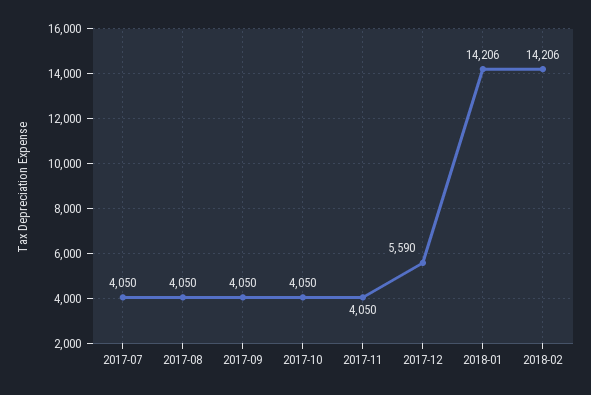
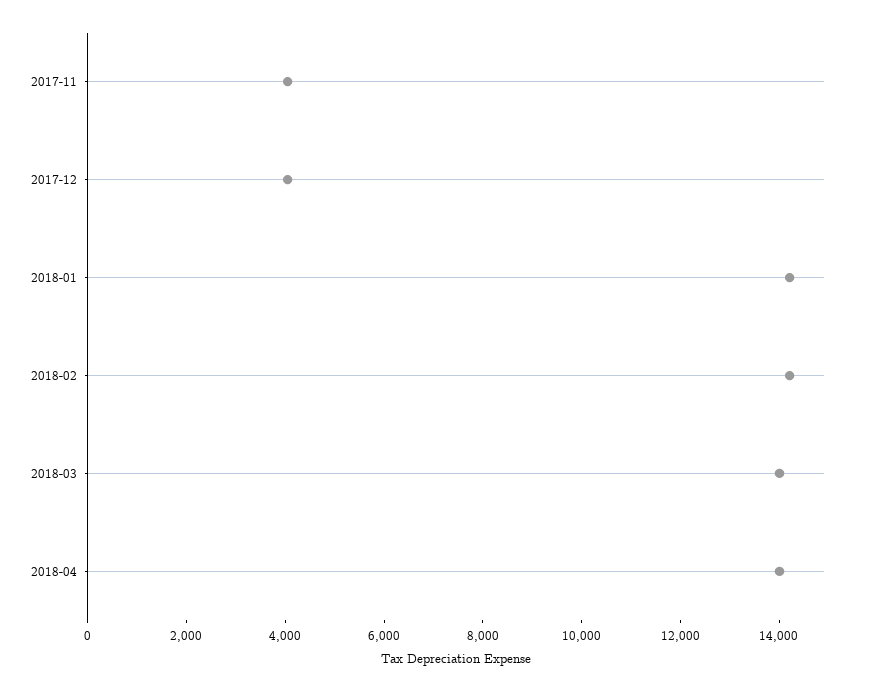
2017-07: 4050 -> none
2017-08: 4050 -> none
2017-09: 4050 -> none
2017-10: 4050 -> none
2017-12: 5590 -> 4000
2018-03: none -> 14000
2018-04: none -> 14000

